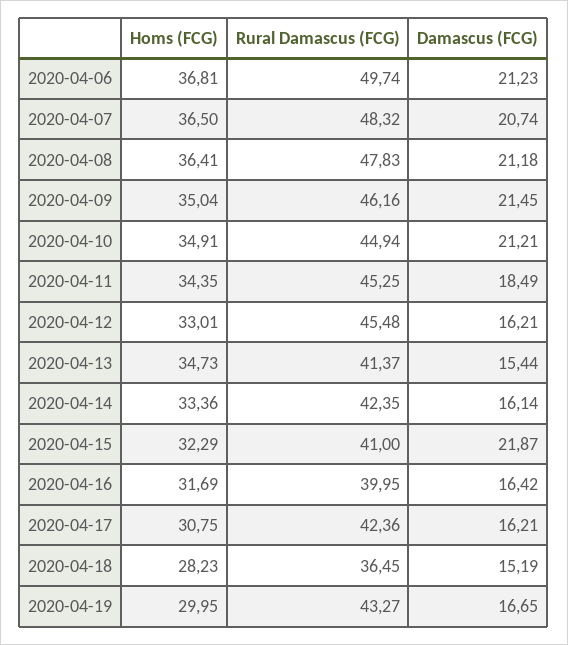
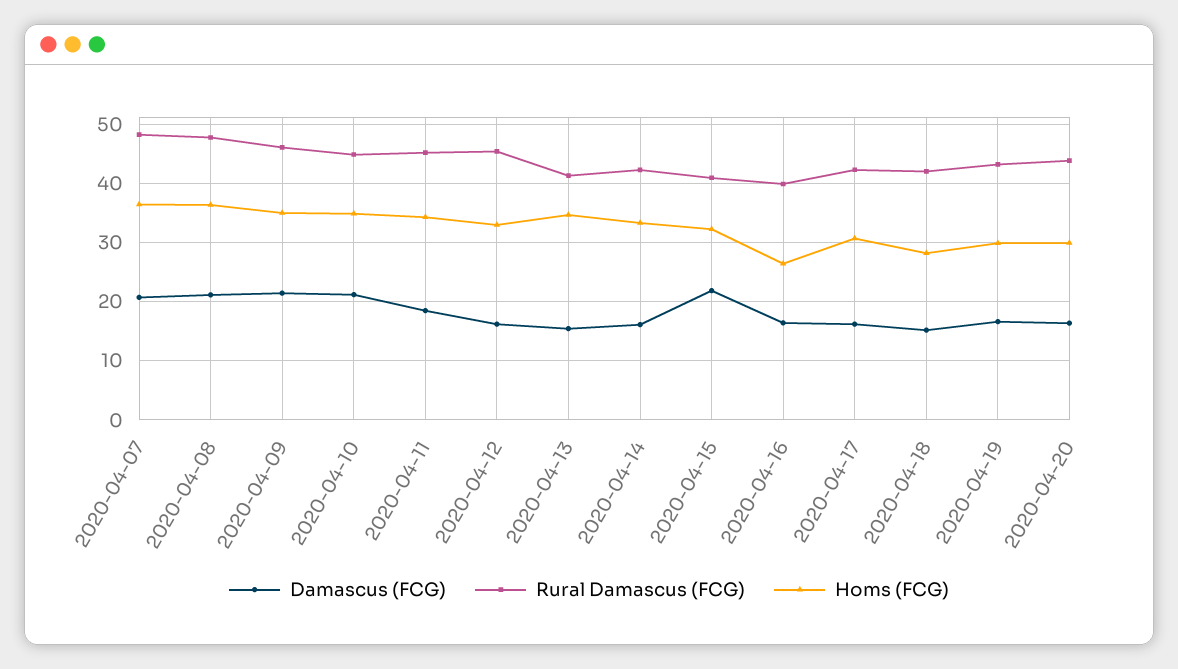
Homs (FCG), 2020-04-06: 36.81 -> none
Rural Damascus (FCG), 2020-04-06: 49.74 -> none
Damascus (FCG), 2020-04-06: 21.23 -> none
Homs (FCG), 2020-04-16: 31.69 -> 26
Rural Damascus (FCG), 2020-04-18: 36.45 -> 42
Damascus (FCG), 2020-04-20: none -> 16
Rural Damascus (FCG), 2020-04-20: none -> 44
Homs (FCG), 2020-04-20: none -> 30

